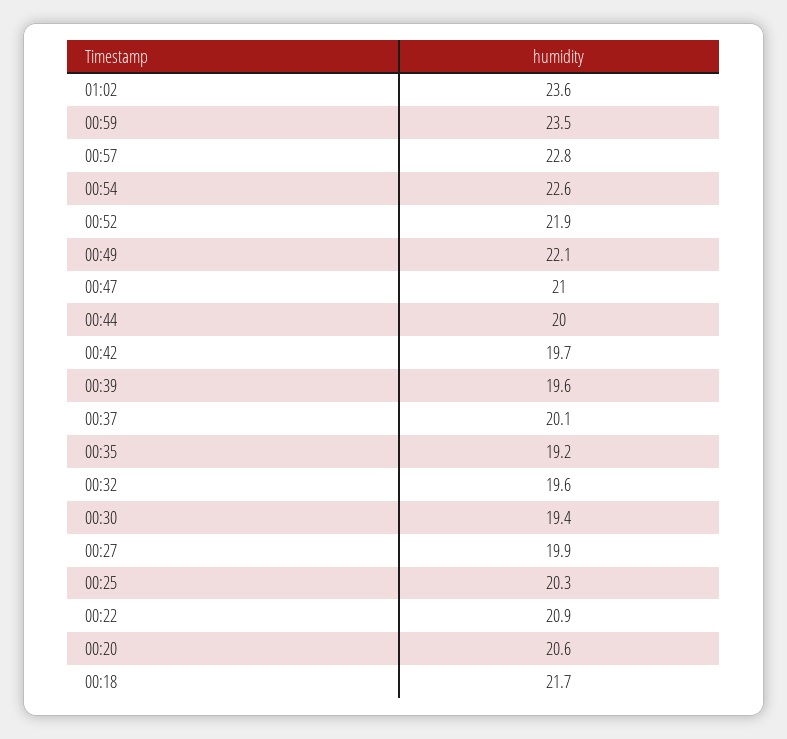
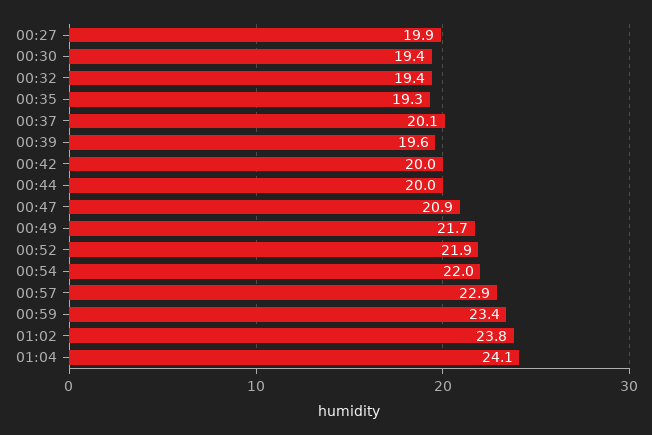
01:02: 23.6 -> 23.8
00:59: 23.5 -> 23.4
00:57: 22.8 -> 22.9
00:54: 22.6 -> 22
00:49: 22.1 -> 21.7
00:47: 21 -> 20.9
00:42: 19.7 -> 20
00:35: 19.2 -> 19.3
00:32: 19.6 -> 19.4
00:25: 20.3 -> none
00:22: 20.9 -> none
00:20: 20.6 -> none
00:18: 21.7 -> none
01:04: none -> 24.1

